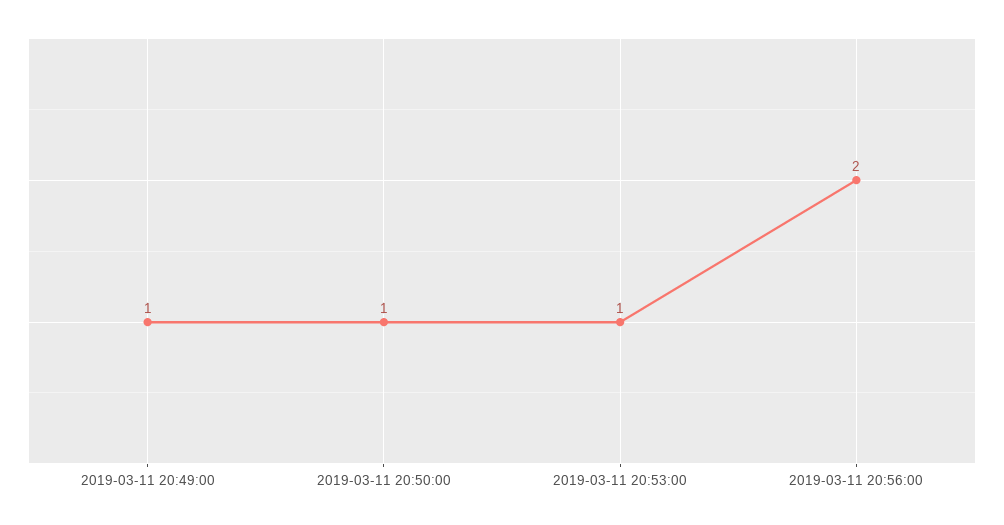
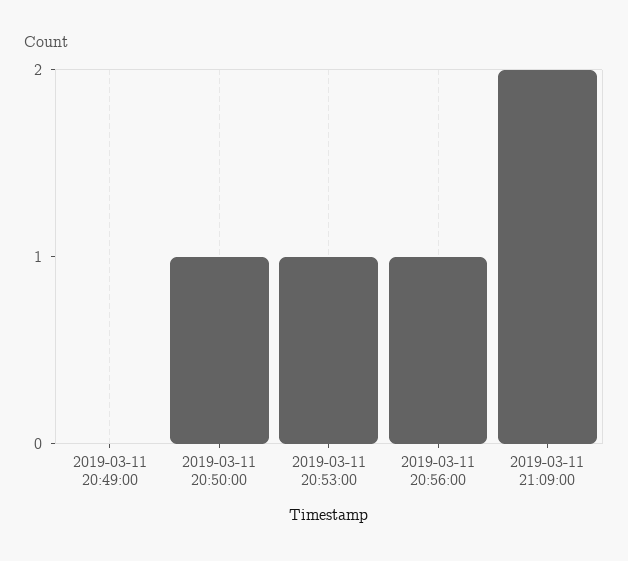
2019-03-11 20:49:00: 1 -> 0
2019-03-11 20:56:00: 2 -> 1
2019-03-11 21:09:00: none -> 2

